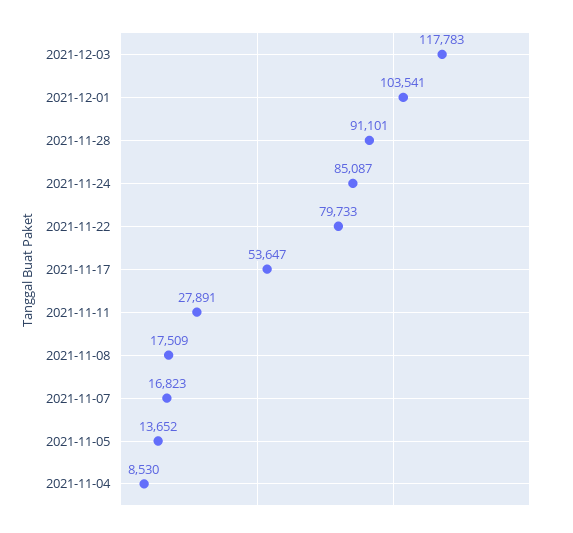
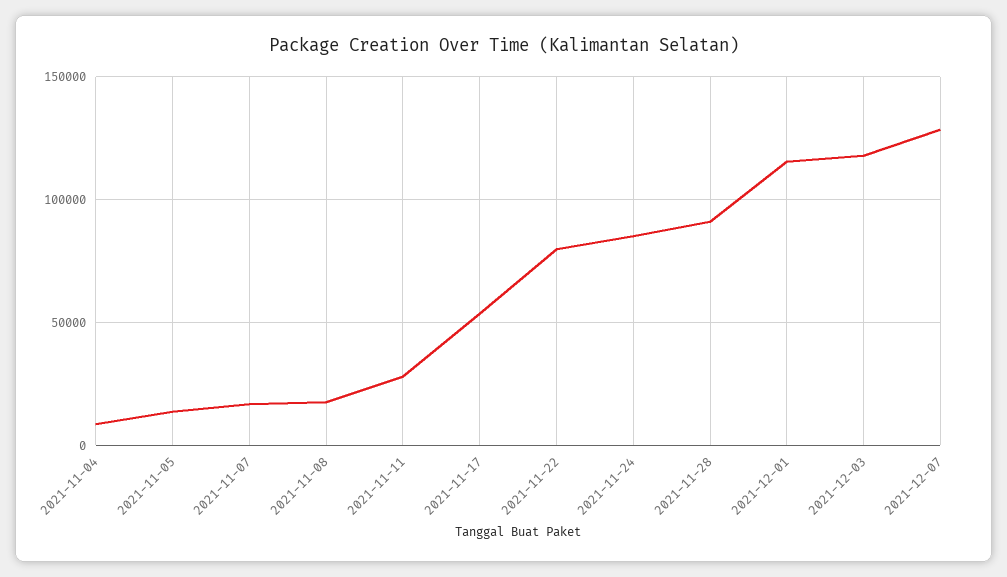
2021-12-01: 103541 -> 115000
2021-12-07: none -> 130000

